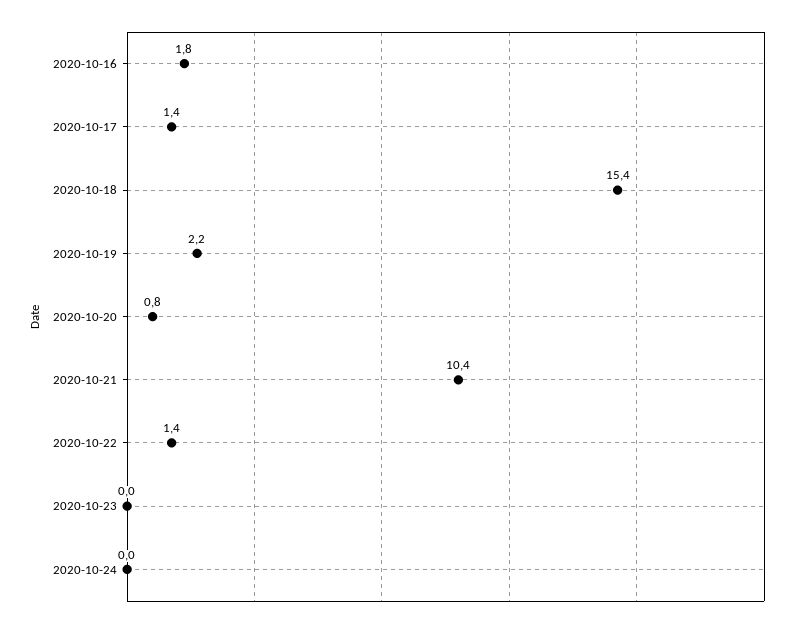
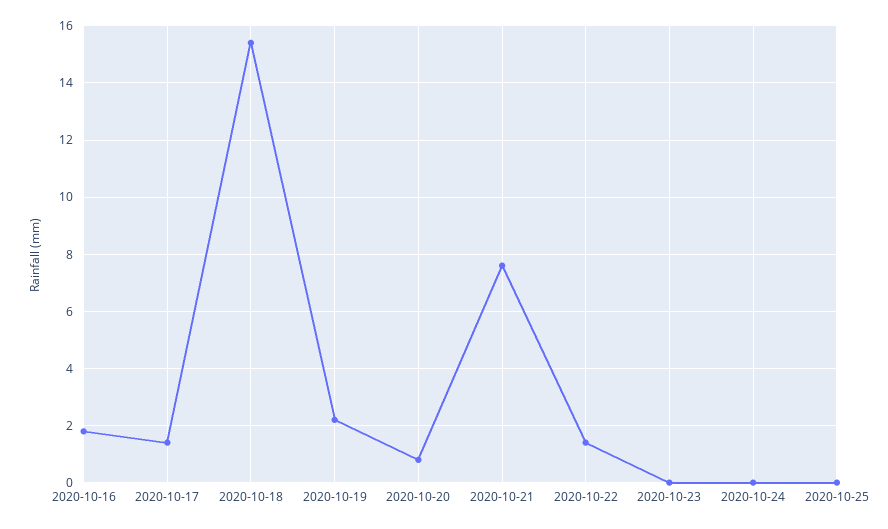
2020-10-21: 10.4 -> 7.5
2020-10-25: none -> 0

